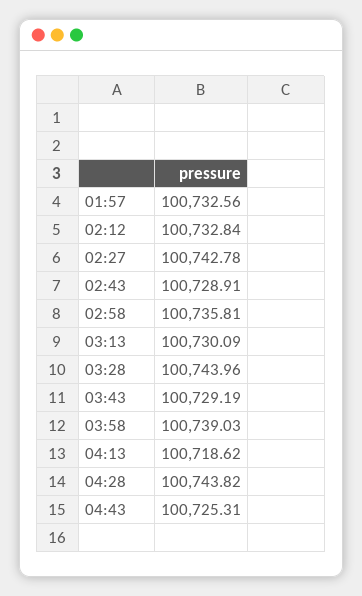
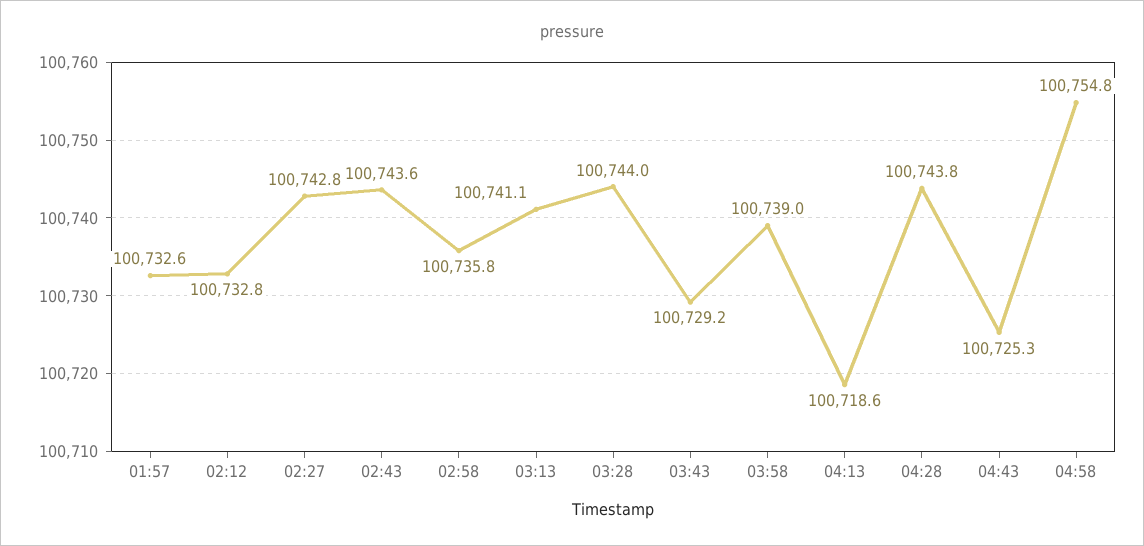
02:43: 100728.91 -> 100743.6
03:13: 100730.09 -> 100741.1
04:58: none -> 100754.8

